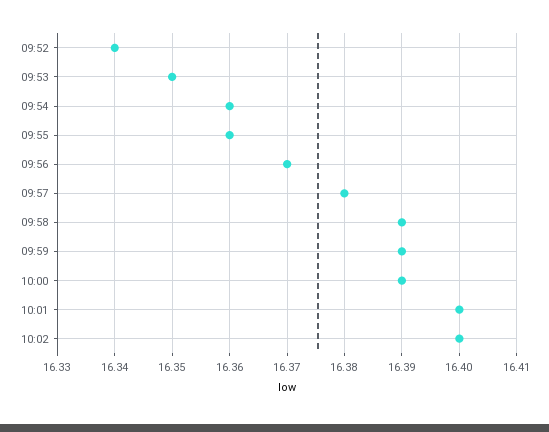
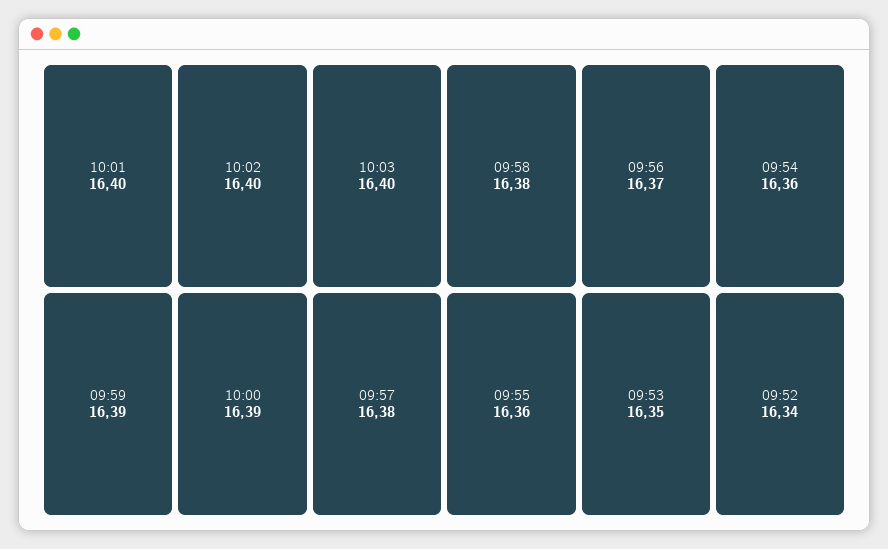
09:58: 16.39 -> 16.38
10:03: none -> 16.4

